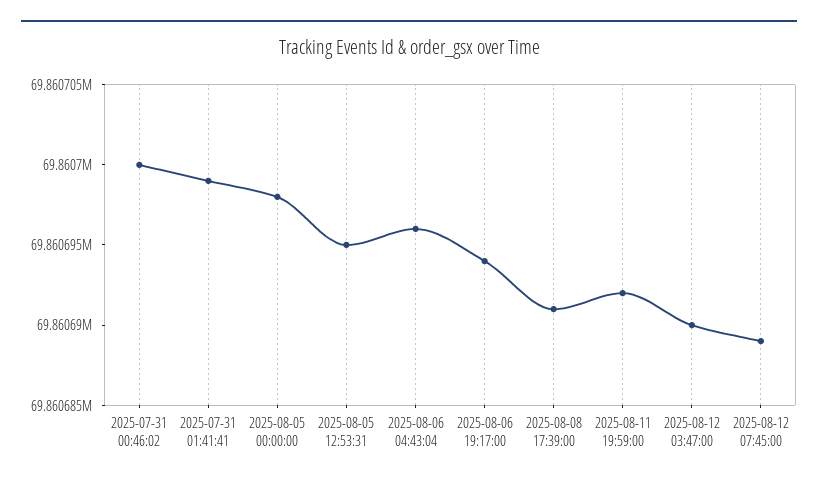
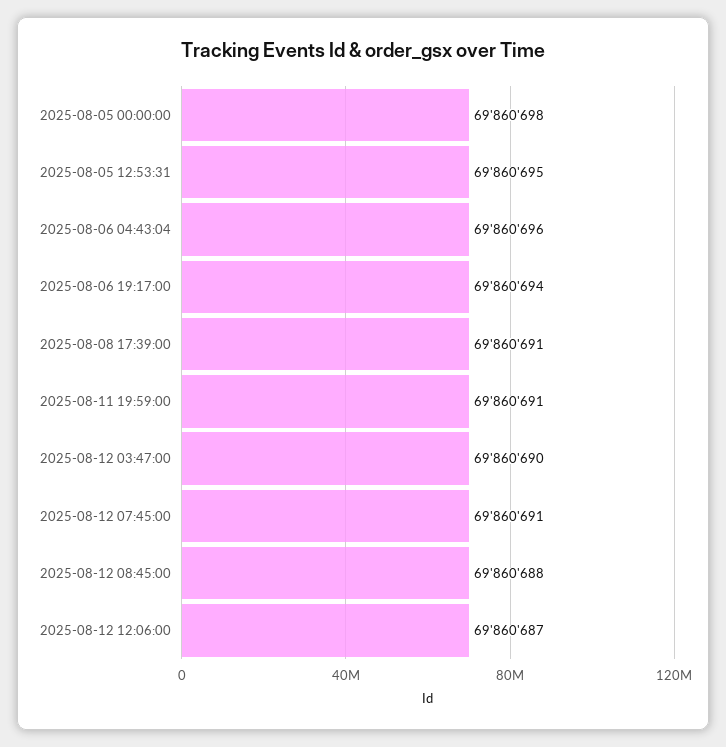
2025-07-31 00:46:02: 69860700 -> none
2025-07-31 01:41:41: 69860699 -> none
2025-08-11 19:59:00: 69860692 -> 69860691
2025-08-12 07:45:00: 69860689 -> 69860691
2025-08-12 08:45:00: none -> 69860688
2025-08-12 12:06:00: none -> 69860687

